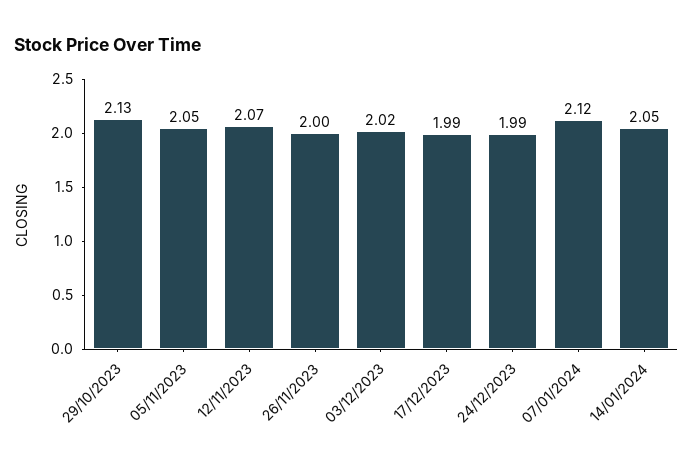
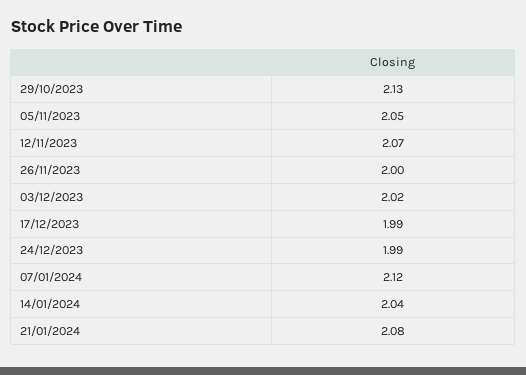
14/01/2024: 2.05 -> 2.04
21/01/2024: none -> 2.08

